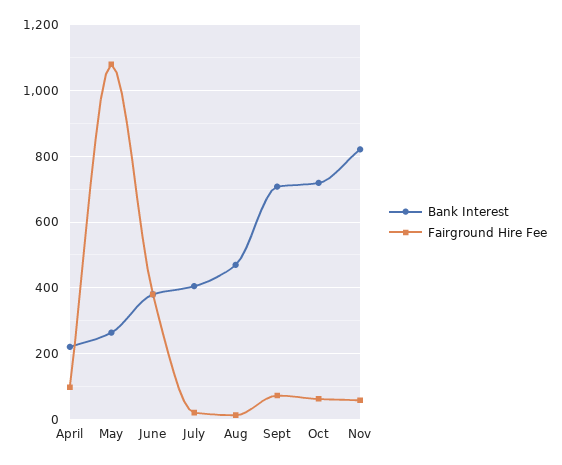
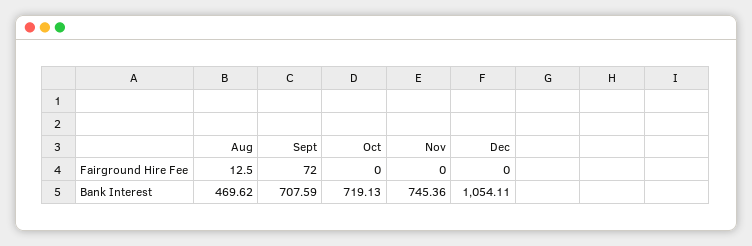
Bank Interest, April: 220 -> none
Fairground Hire Fee, April: 100 -> none
Bank Interest, May: 260 -> none
Fairground Hire Fee, May: 1080 -> none
Bank Interest, June: 380 -> none
Fairground Hire Fee, June: 380 -> none
Bank Interest, July: 400 -> none
Fairground Hire Fee, July: 20 -> none
Fairground Hire Fee, Oct: 60 -> 0
Bank Interest, Nov: 820 -> 745.36
Fairground Hire Fee, Nov: 60 -> 0
Fairground Hire Fee, Dec: none -> 0
Bank Interest, Dec: none -> 1054.11

